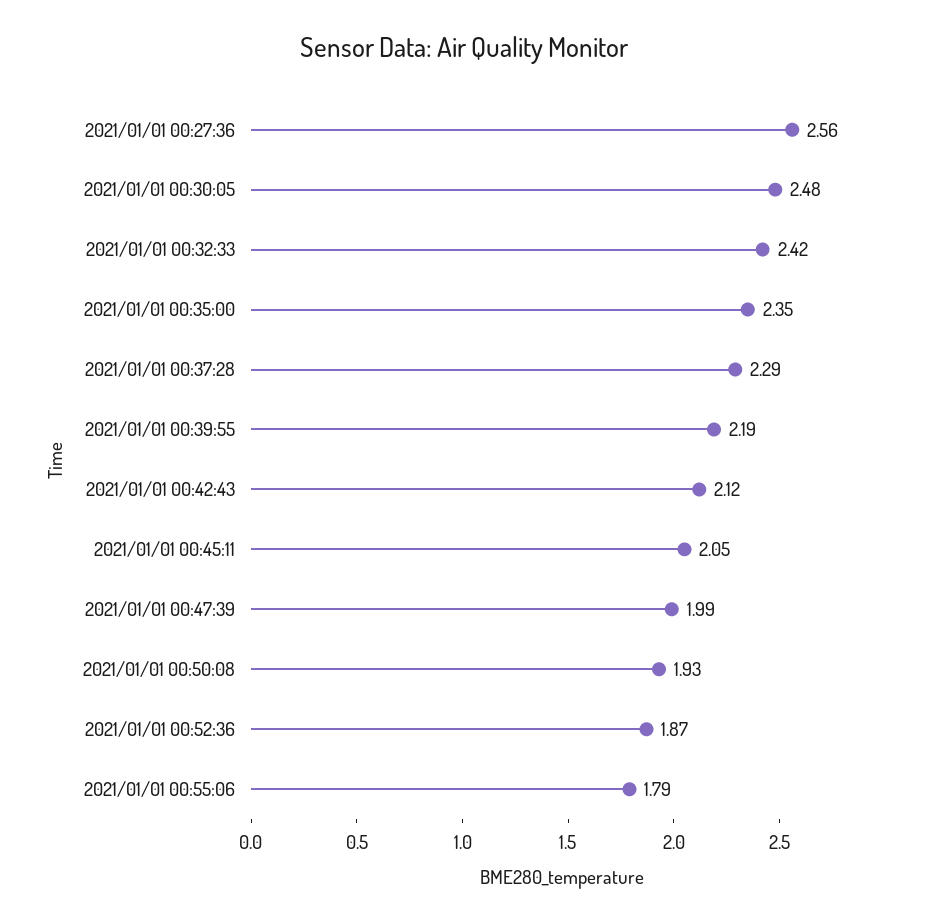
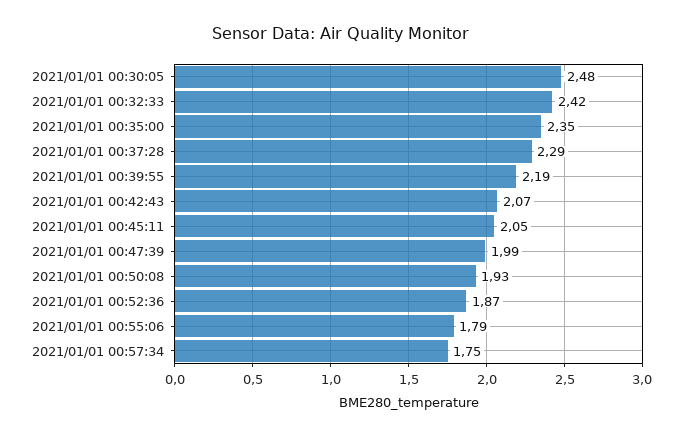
2021/01/01 00:27:36: 2.56 -> none
2021/01/01 00:42:43: 2.12 -> 2.07
2021/01/01 00:57:34: none -> 1.75

